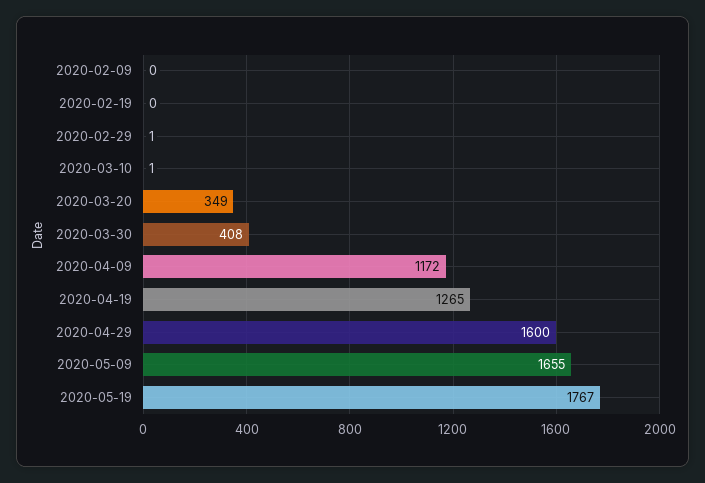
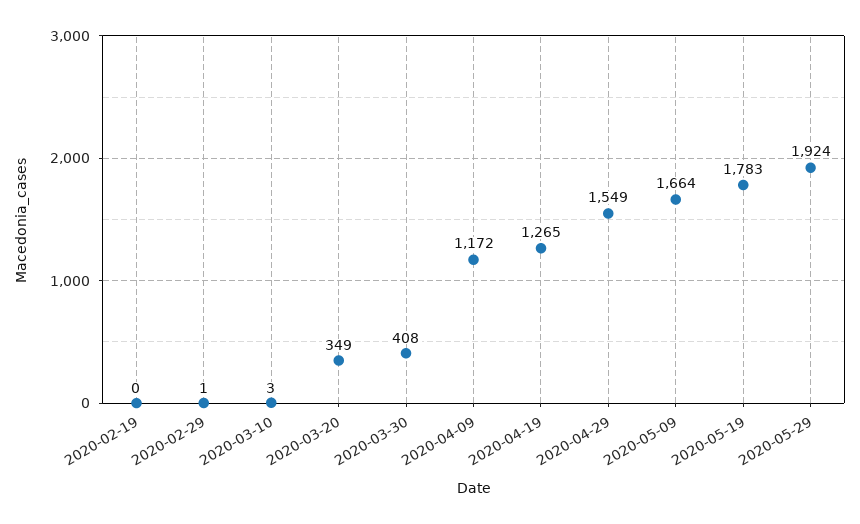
2020-02-09: 0 -> none
2020-03-10: 1 -> 3
2020-04-29: 1600 -> 1549
2020-05-09: 1655 -> 1664
2020-05-19: 1767 -> 1783
2020-05-29: none -> 1924

